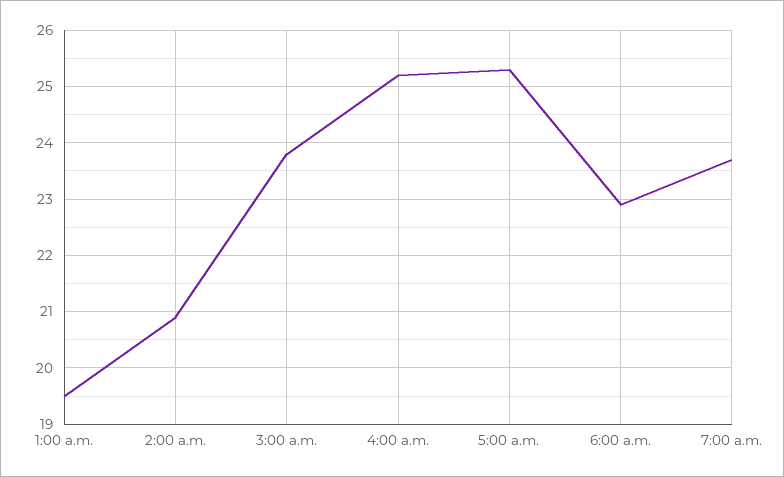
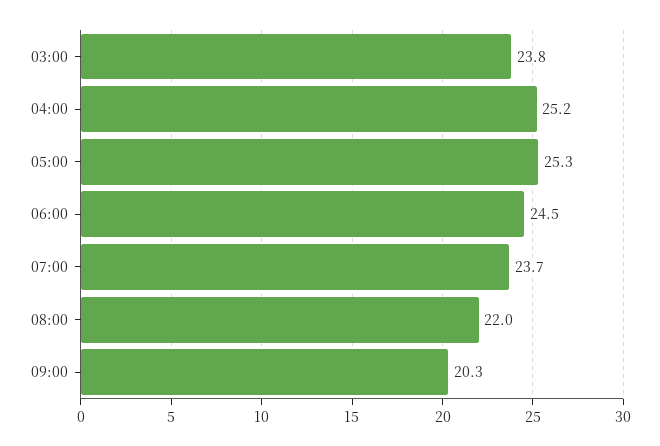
1:00 a.m.: 19.5 -> none
2:00 a.m.: 21 -> none
6:00 a.m.: 23 -> 24.5
08:00: none -> 22
09:00: none -> 20.3

